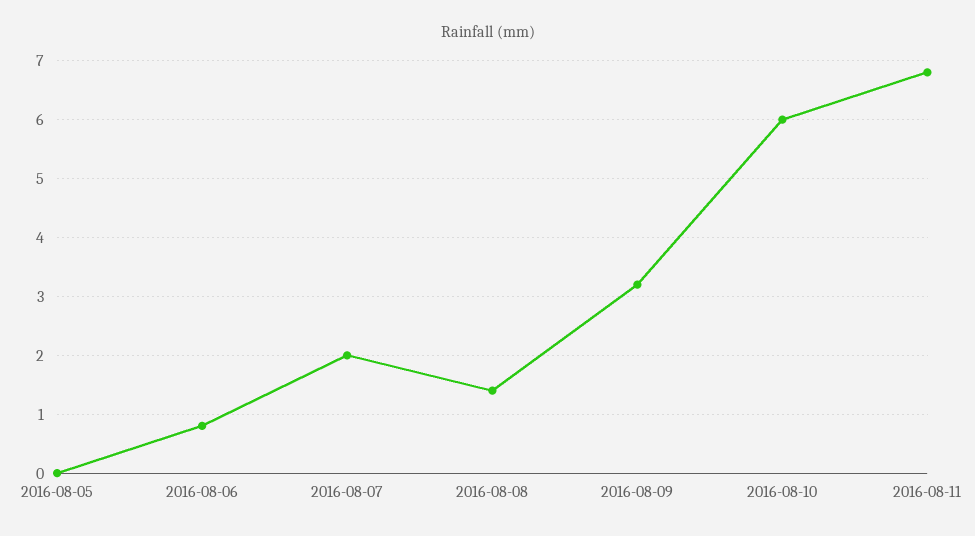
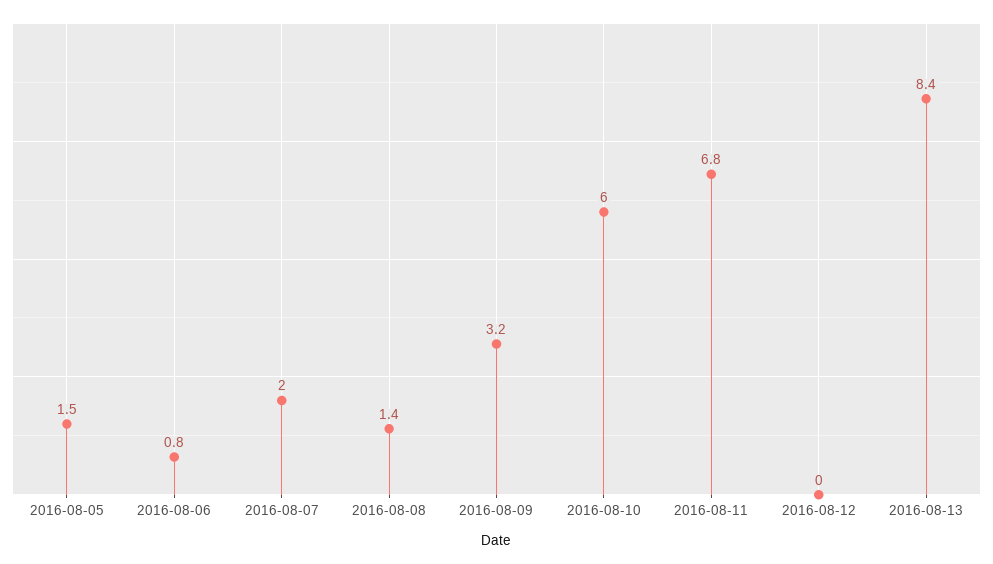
2016-08-05: 0 -> 1.5
2016-08-12: none -> 0
2016-08-13: none -> 8.4

